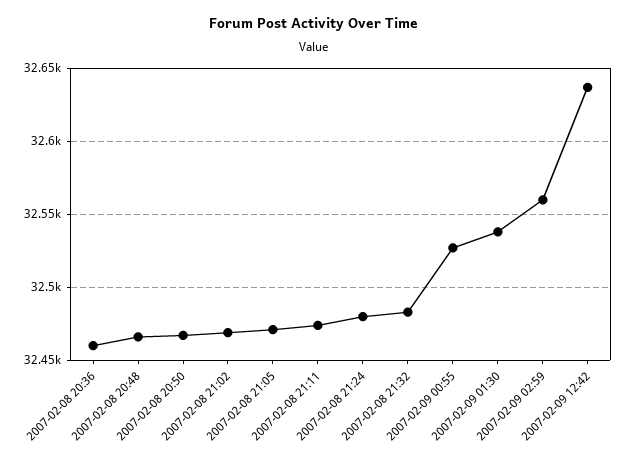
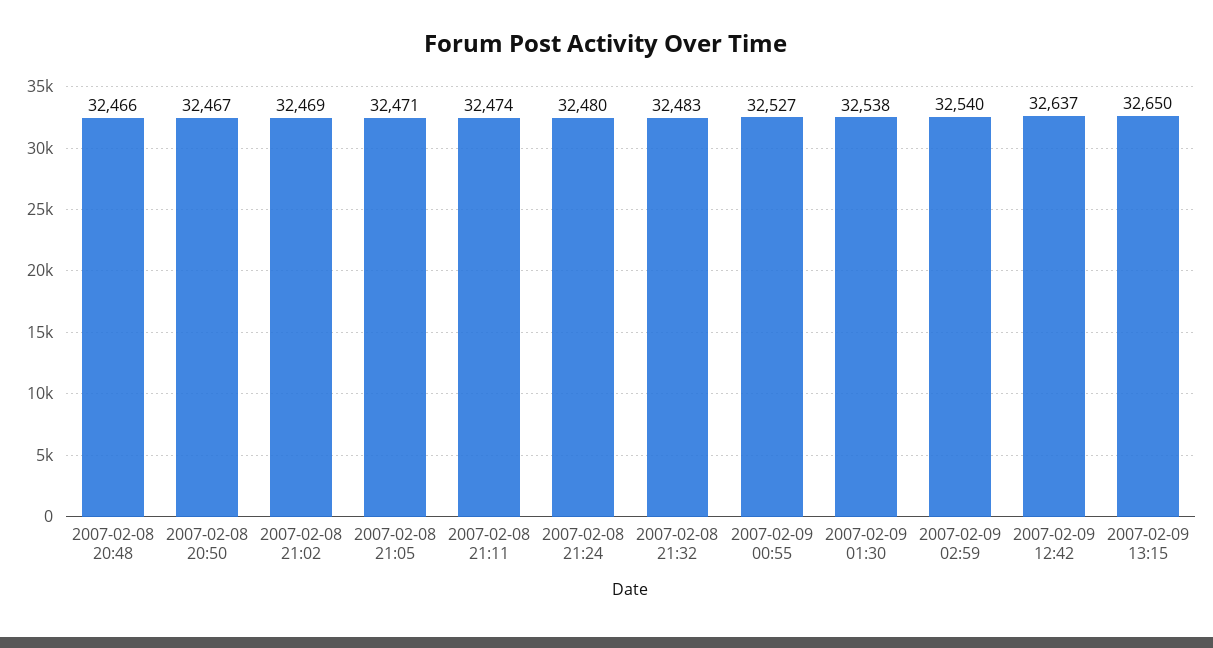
2007-02-08 20:36: 32460 -> none
2007-02-09 02:59: 32560 -> 32540
2007-02-09 13:15: none -> 32650

